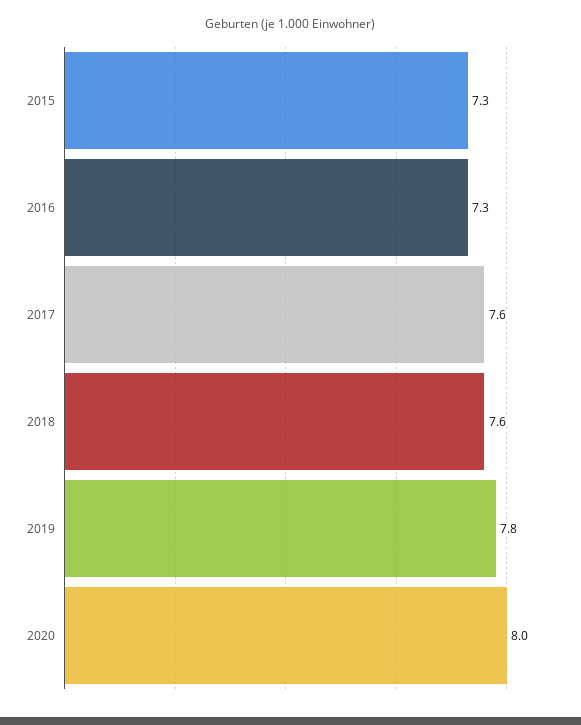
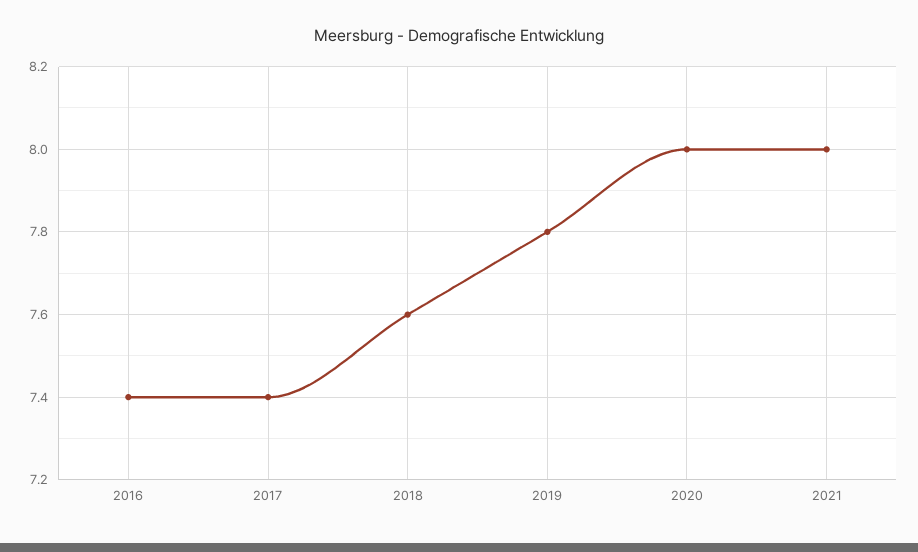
2015: 7.3 -> none
2016: 7.3 -> 7.4
2017: 7.6 -> 7.4
2021: none -> 8

